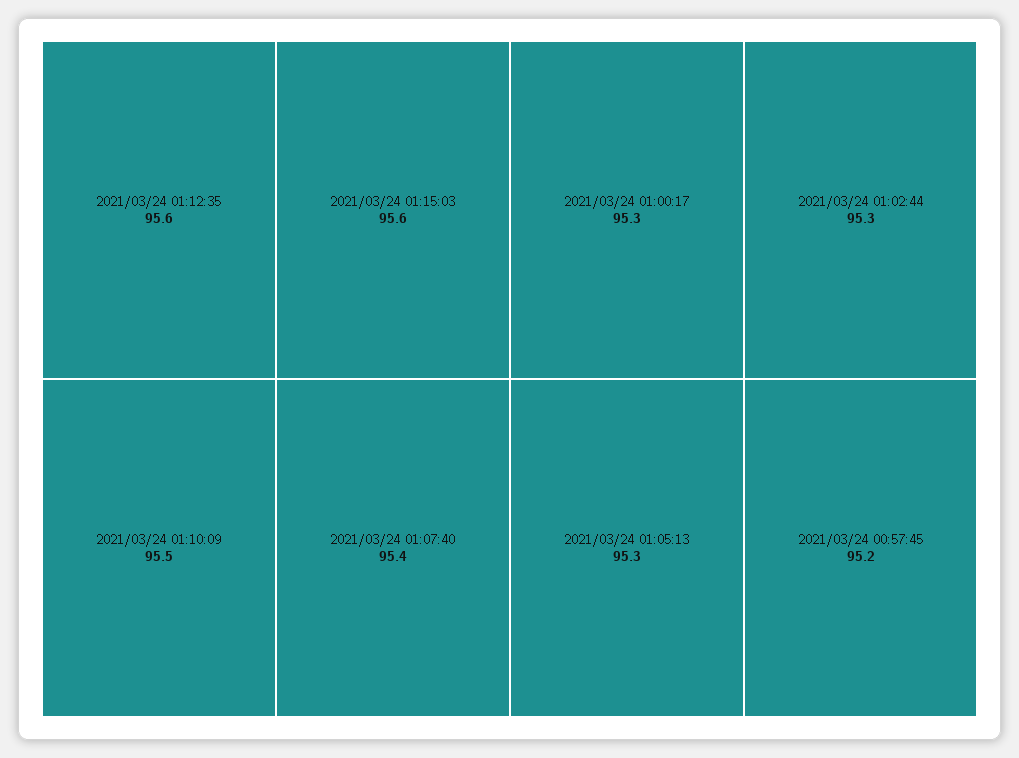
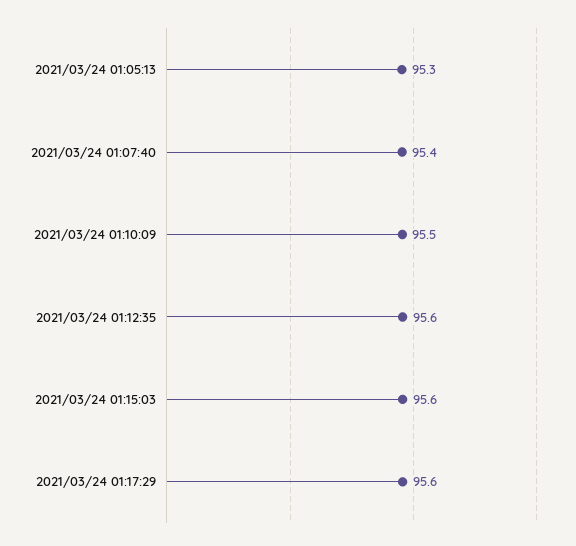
2021/03/24 01:00:17: 95.3 -> none
2021/03/24 01:02:44: 95.3 -> none
2021/03/24 00:57:45: 95.2 -> none
2021/03/24 01:17:29: none -> 95.6

